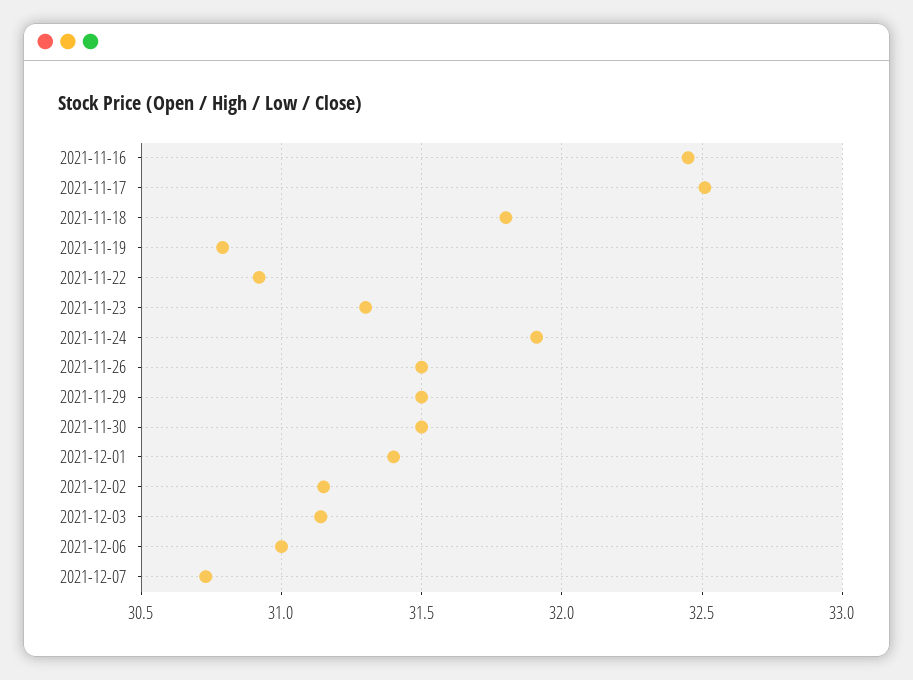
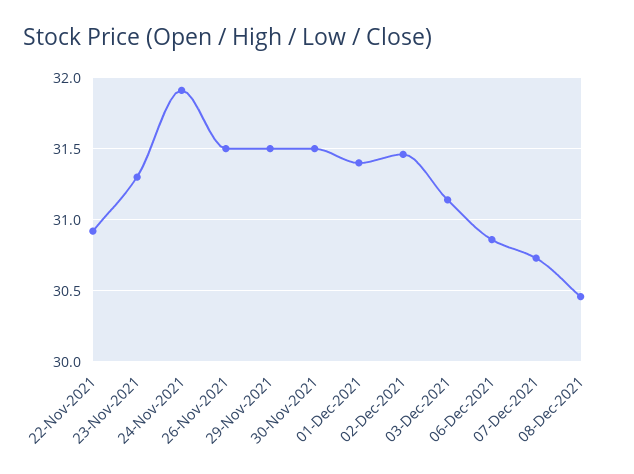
2021-11-16: 32.45 -> none
2021-11-17: 32.5 -> none
2021-11-18: 31.8 -> none
2021-11-19: 30.8 -> none
2021-12-02: 31.15 -> 31.45
2021-12-06: 31 -> 30.85
08-Dec-2021: none -> 30.45

